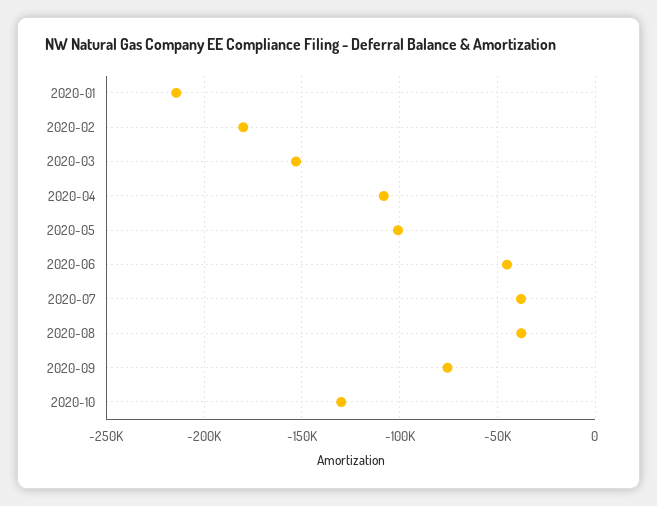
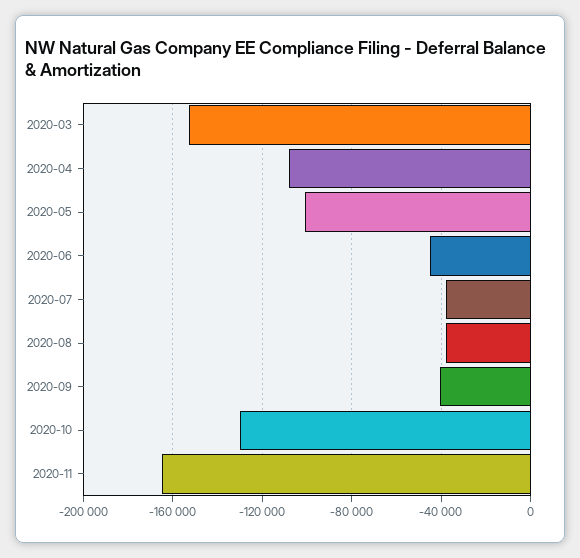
2020-01: -215000 -> none
2020-02: -180000 -> none
2020-09: -75000 -> -40000
2020-11: none -> -165000

